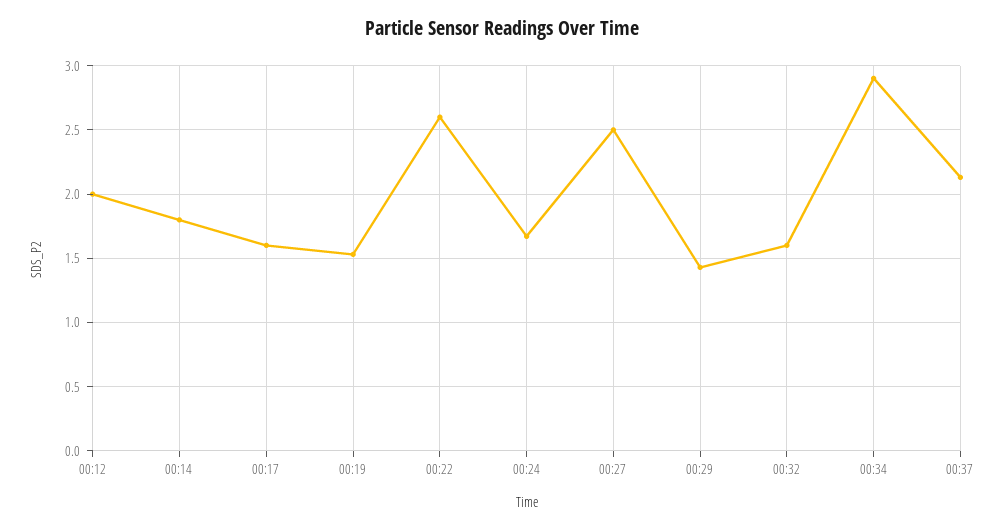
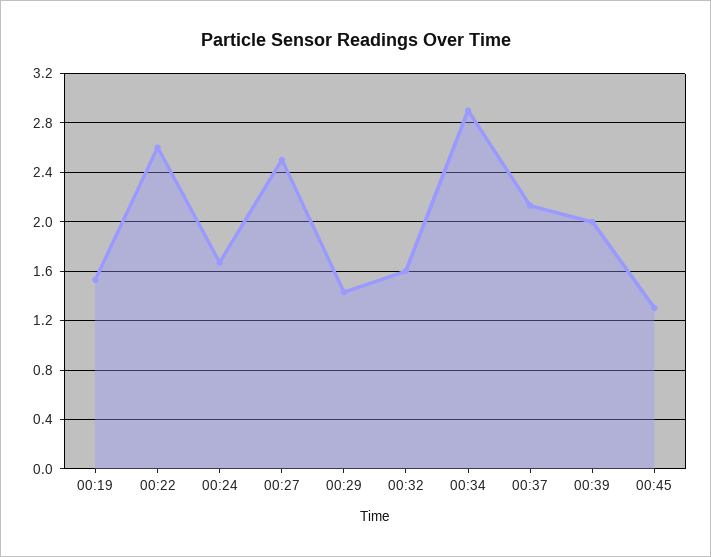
00:12: 2 -> none
00:14: 1.8 -> none
00:17: 1.6 -> none
00:39: none -> 2
00:45: none -> 1.3

